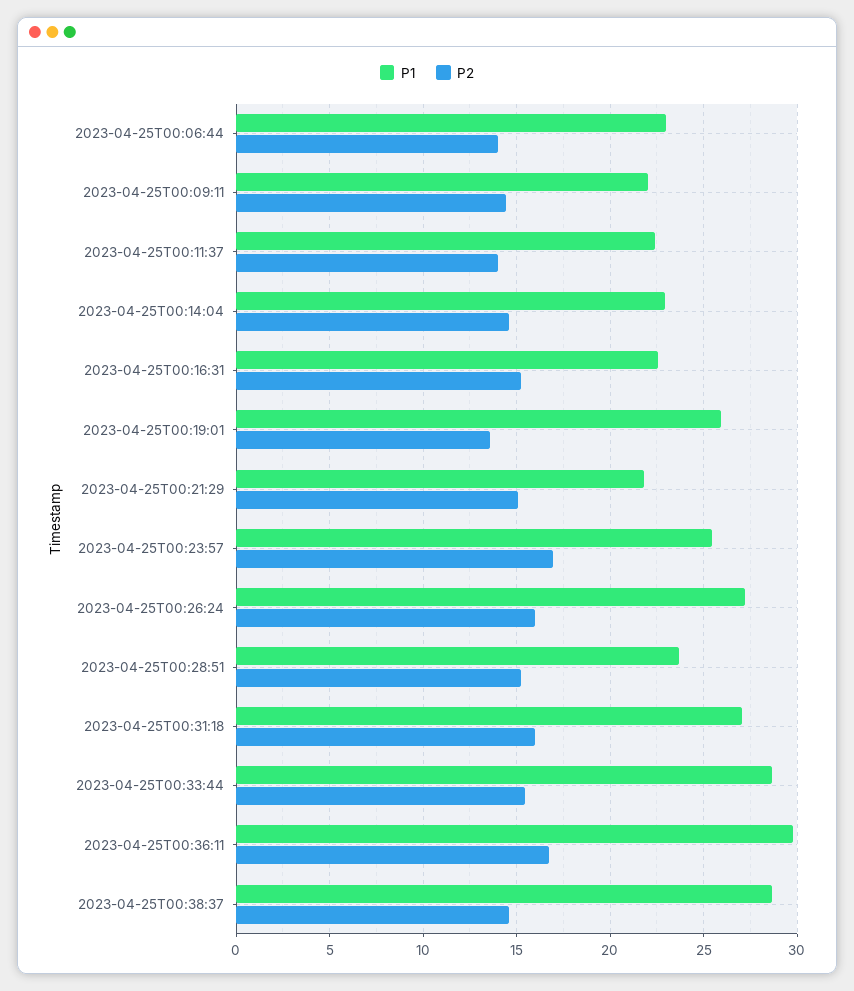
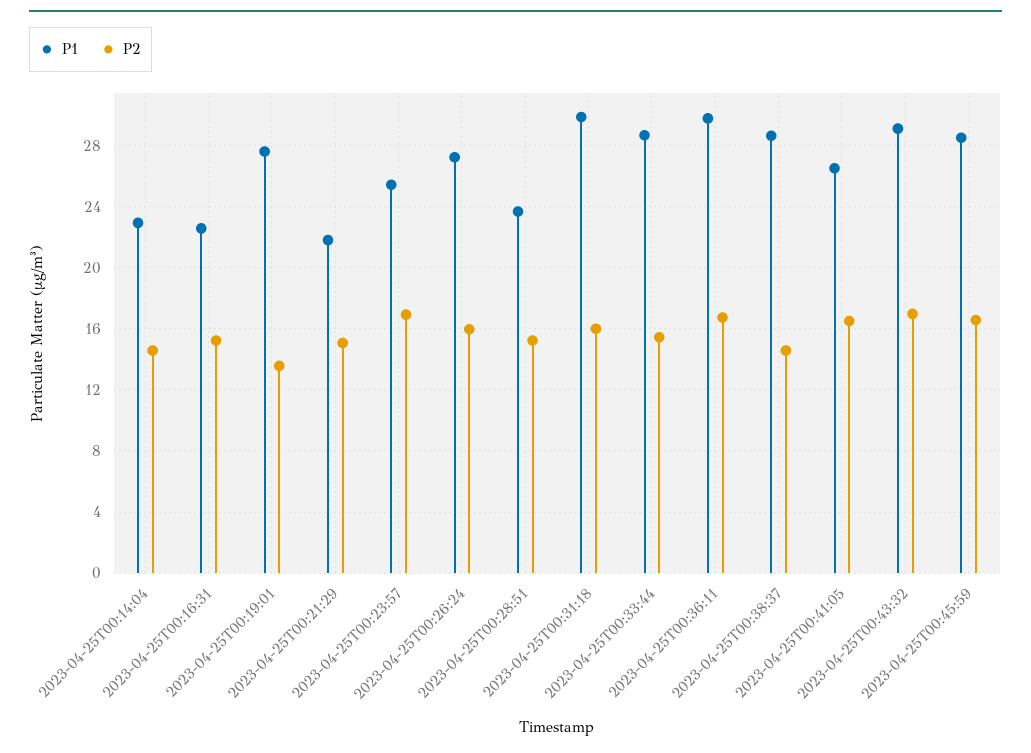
P1, 2023-04-25T00:06:44: 23 -> none
P2, 2023-04-25T00:06:44: 14 -> none
P1, 2023-04-25T00:09:11: 22 -> none
P2, 2023-04-25T00:09:11: 14.5 -> none
P1, 2023-04-25T00:11:37: 22.5 -> none
P2, 2023-04-25T00:11:37: 14 -> none
P1, 2023-04-25T00:19:01: 26 -> 27.5
P1, 2023-04-25T00:31:18: 27 -> 30
P1, 2023-04-25T00:41:05: none -> 26.5
P2, 2023-04-25T00:41:05: none -> 16.5
P1, 2023-04-25T00:43:32: none -> 29
P2, 2023-04-25T00:43:32: none -> 17
P1, 2023-04-25T00:45:59: none -> 28.5
P2, 2023-04-25T00:45:59: none -> 16.5

